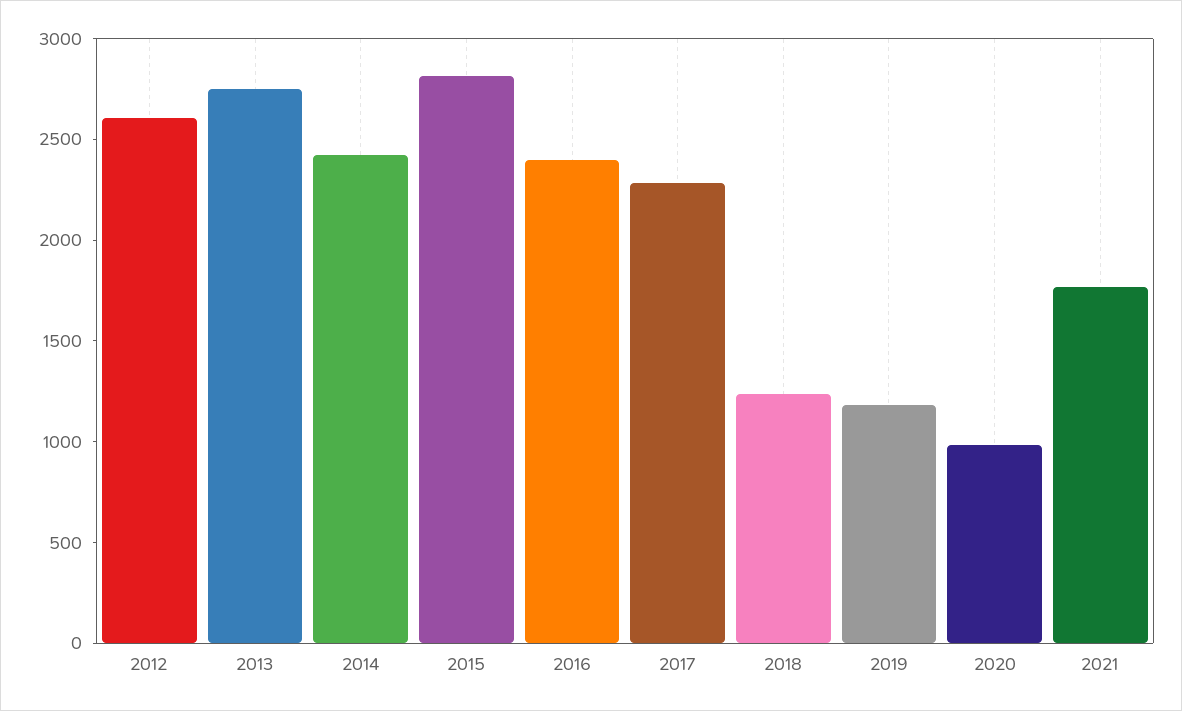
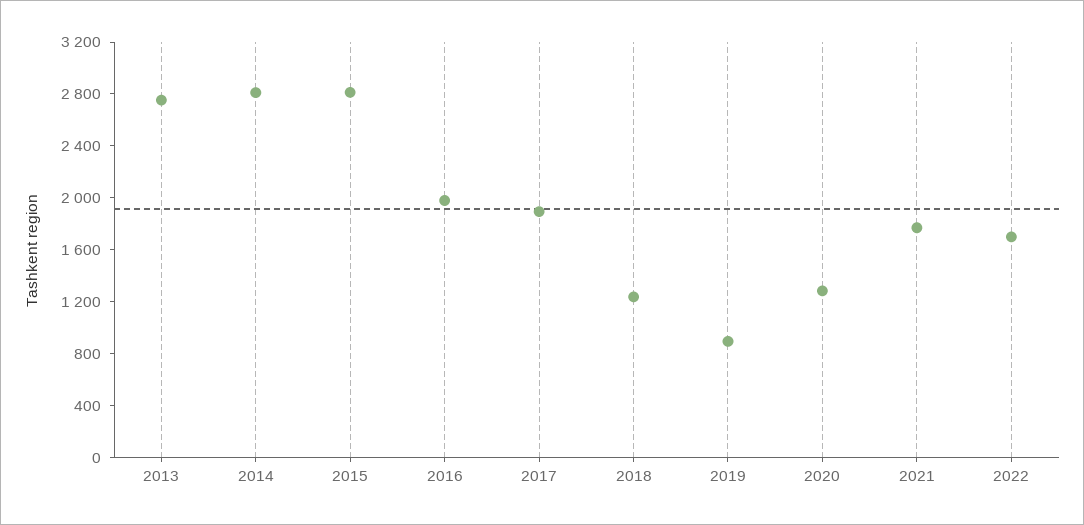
2012: 2600 -> none
2014: 2400 -> 2800
2016: 2400 -> 2000
2017: 2300 -> 1900
2019: 1200 -> 900
2020: 1000 -> 1300
2022: none -> 1700

